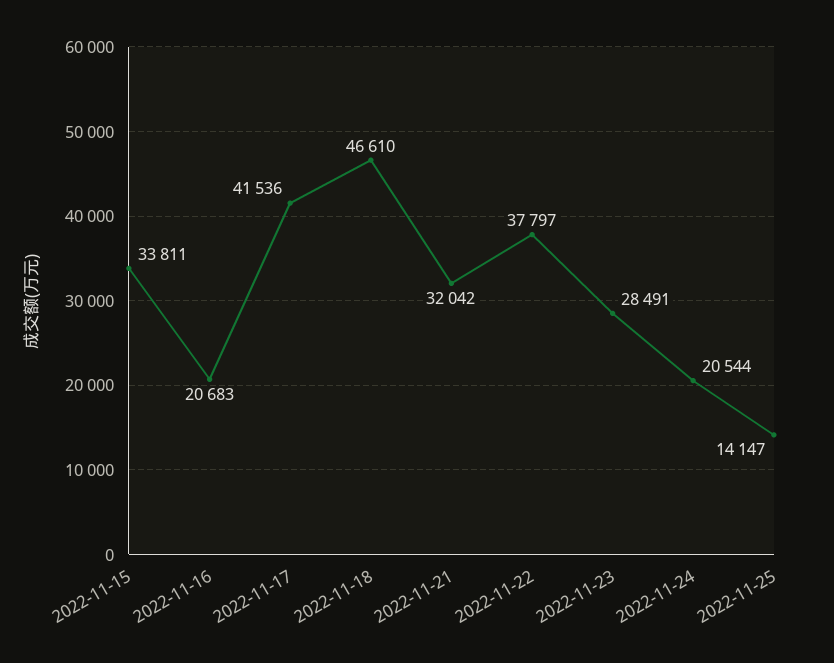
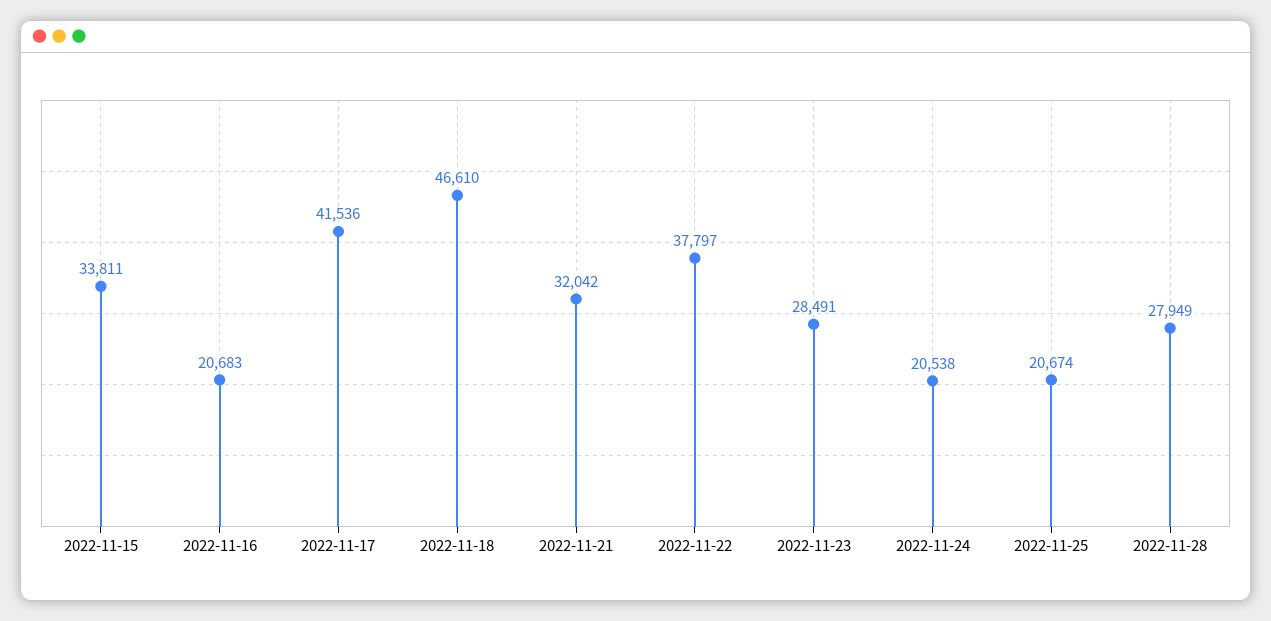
2022-11-24: 20544 -> 20538
2022-11-25: 14147 -> 20674
2022-11-28: none -> 27949

